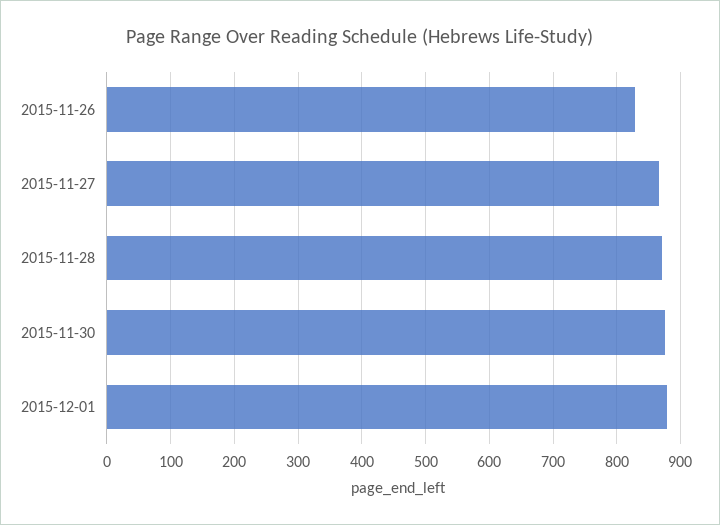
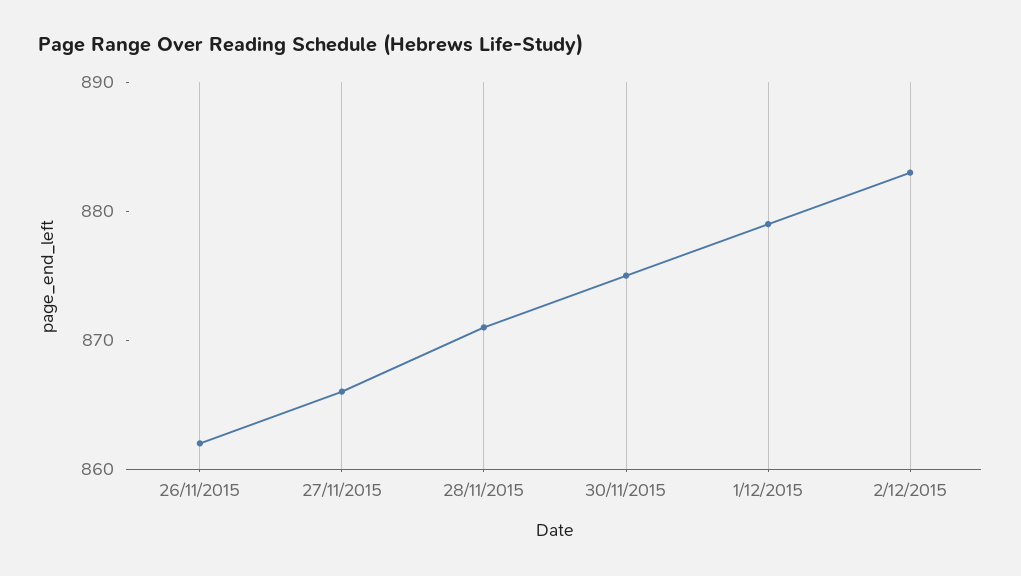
2015-11-26: 830 -> 862
2/12/2015: none -> 883

